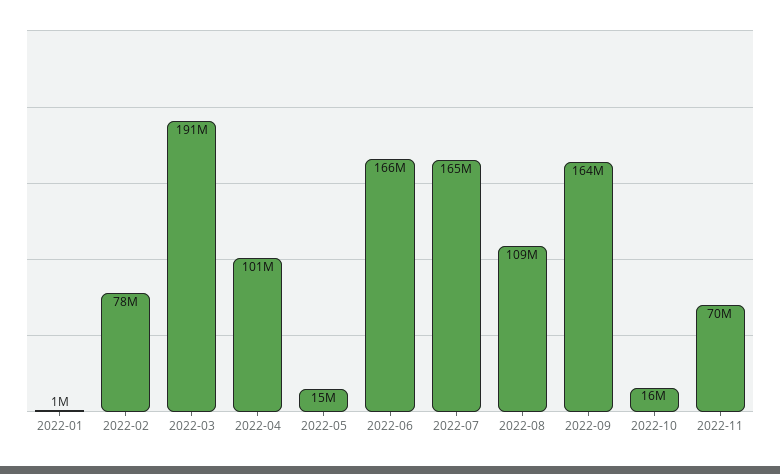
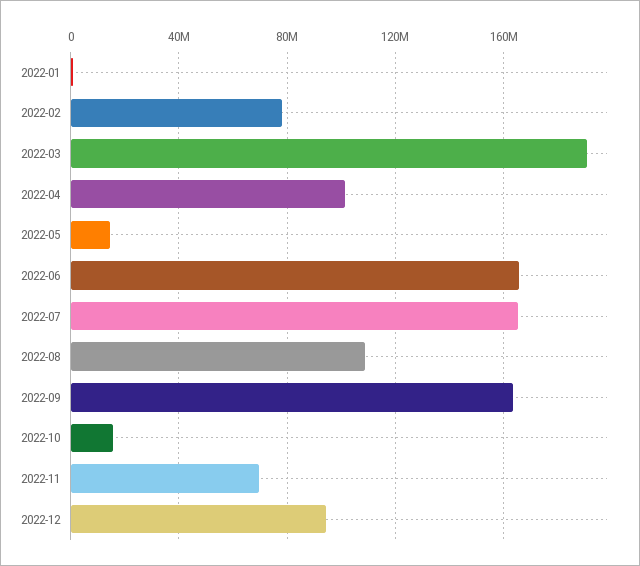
2022-12: none -> 95000000

